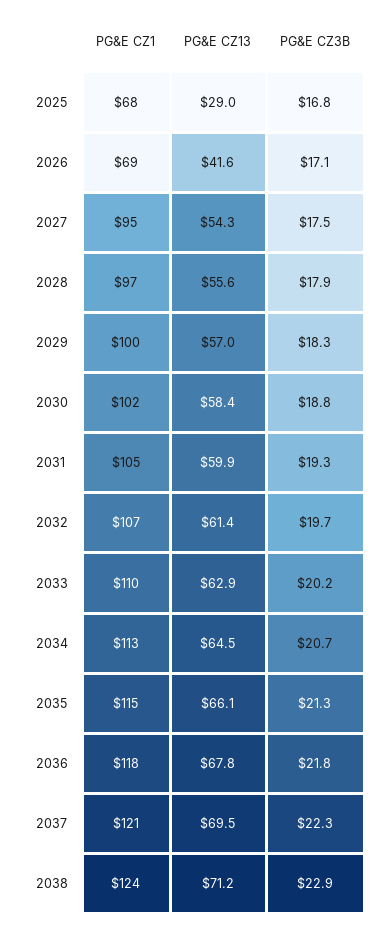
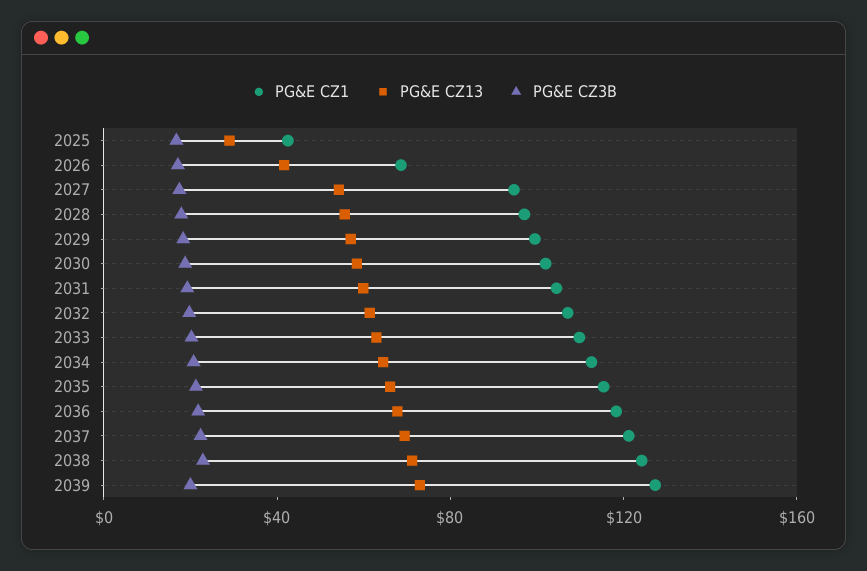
PG&E CZ1, 2025: 68 -> 40
PG&E CZ1, 2039: none -> 130
PG&E CZ13, 2039: none -> 70
PG&E CZ3B, 2039: none -> 20

